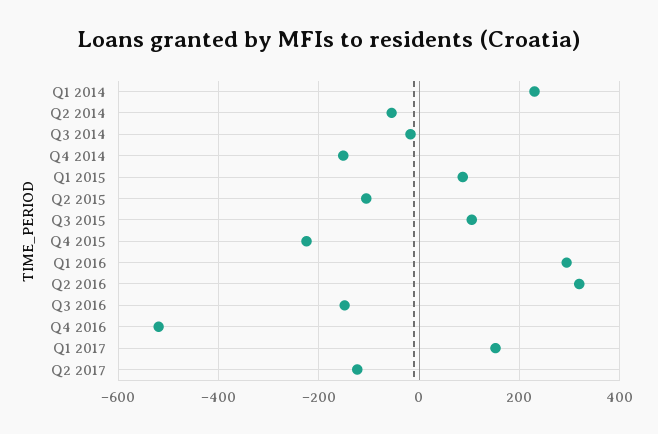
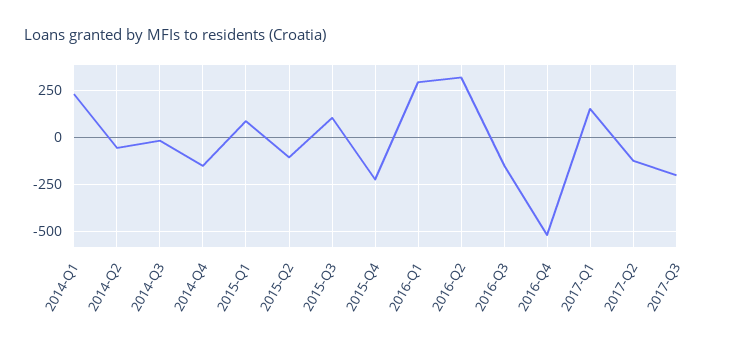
2017-Q3: none -> -200

